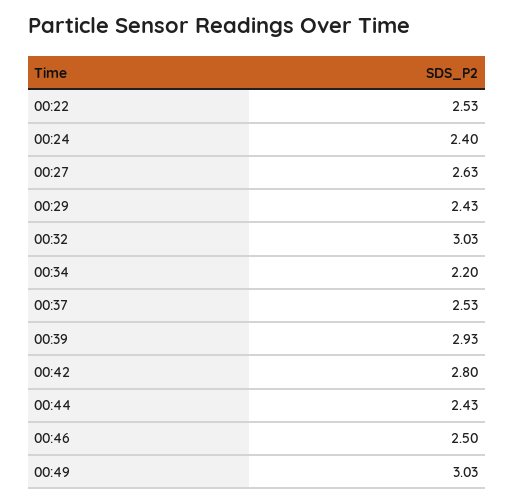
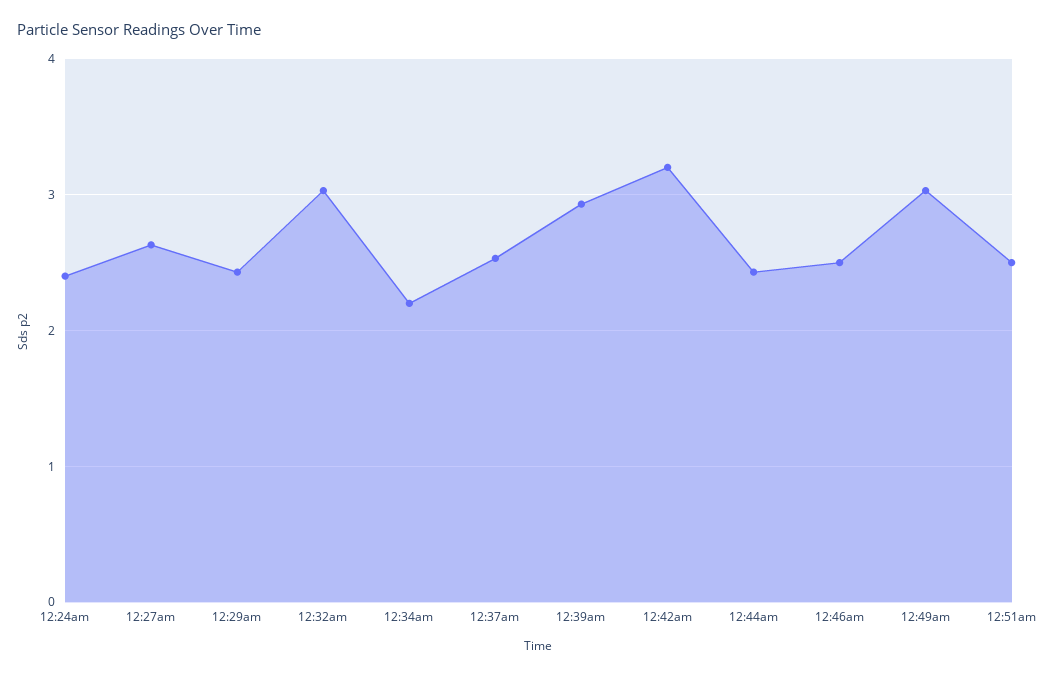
00:22: 2.53 -> none
00:42: 2.8 -> 3.2
12:51am: none -> 2.5

